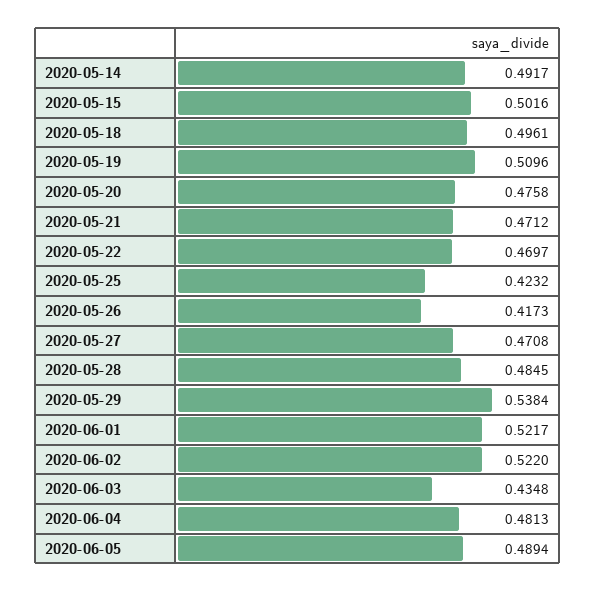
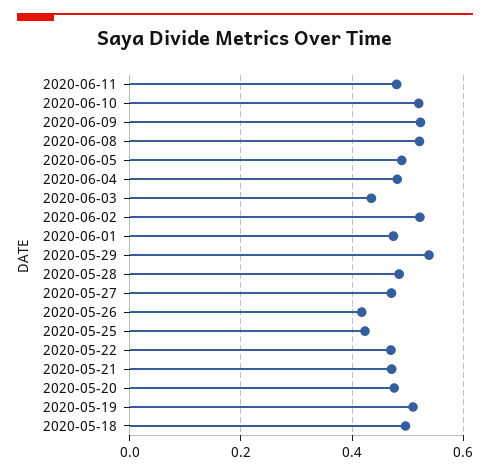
2020-05-14: 0.4917 -> none
2020-05-15: 0.5016 -> none
2020-06-01: 0.5217 -> 0.48
2020-06-11: none -> 0.48
2020-06-10: none -> 0.52
2020-06-09: none -> 0.52
2020-06-08: none -> 0.52

